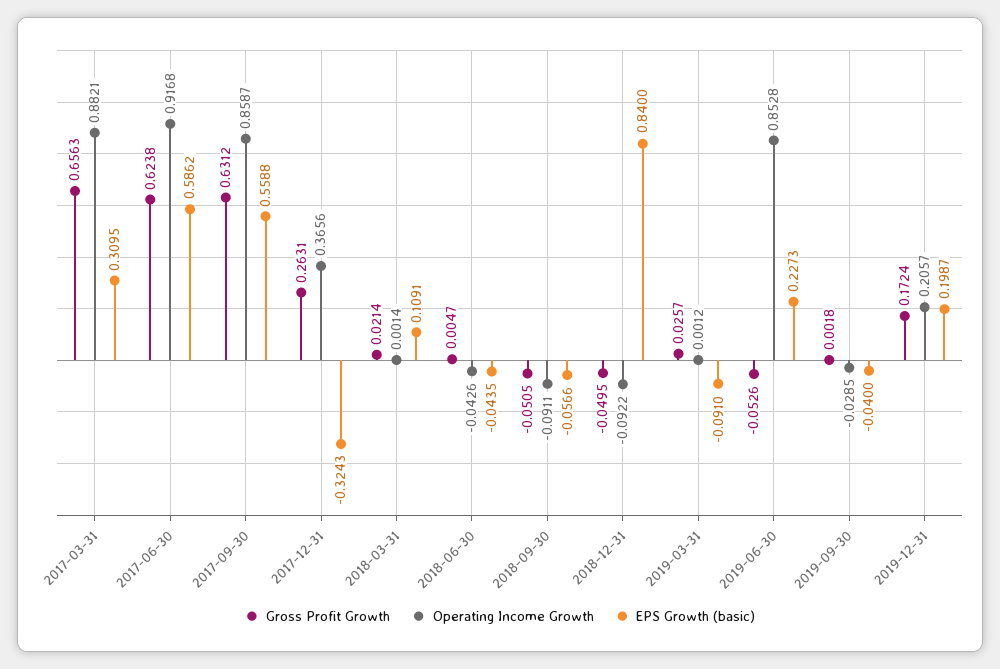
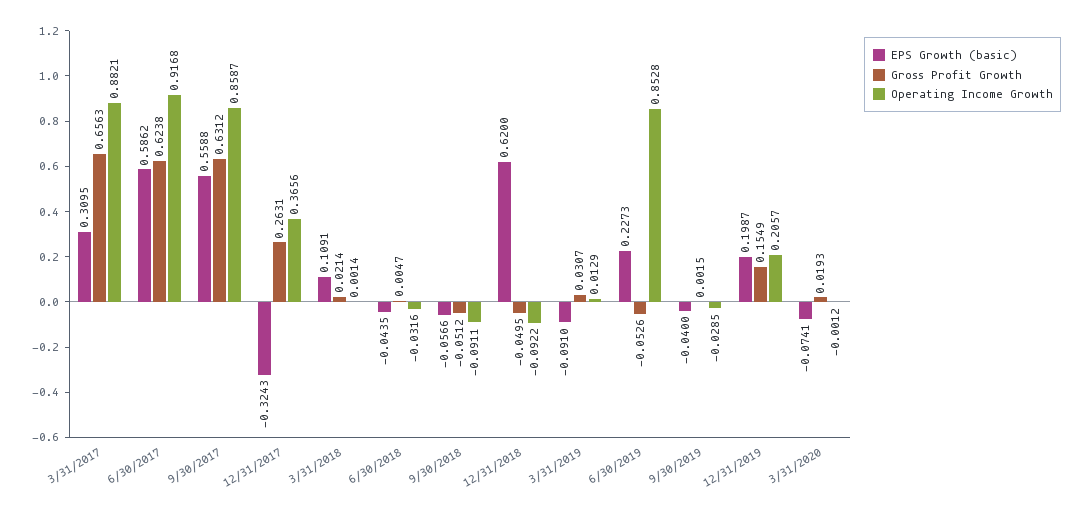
Operating Income Growth, 2018-06-30: -0.0426 -> -0.0316
Gross Profit Growth, 2018-09-30: -0.0505 -> -0.0512
EPS Growth (basic), 2018-12-31: 0.84 -> 0.62
Gross Profit Growth, 2019-03-31: 0.0257 -> 0.0307
Operating Income Growth, 2019-03-31: 0.0012 -> 0.0129
Gross Profit Growth, 2019-09-30: 0.0018 -> 0.0015
Gross Profit Growth, 2019-12-31: 0.1724 -> 0.1549
EPS Growth (basic), 3/31/2020: none -> -0.0741
Gross Profit Growth, 3/31/2020: none -> 0.0193
Operating Income Growth, 3/31/2020: none -> -0.0012

